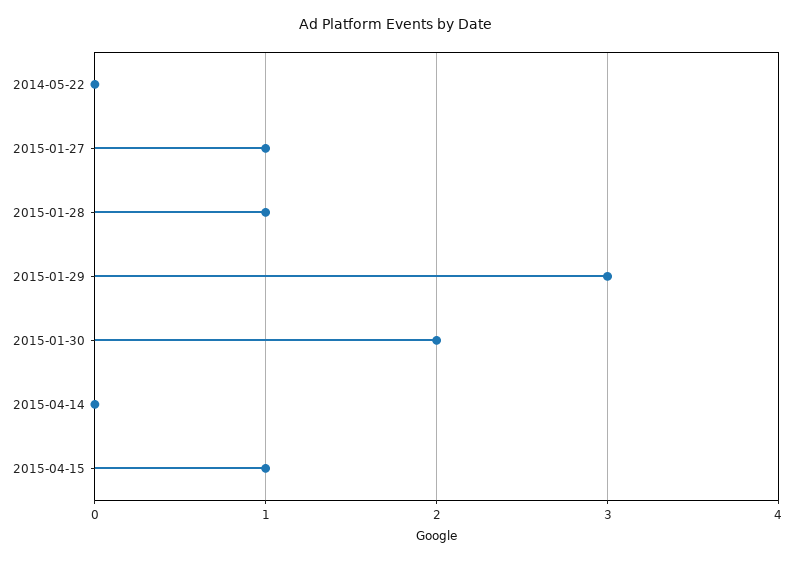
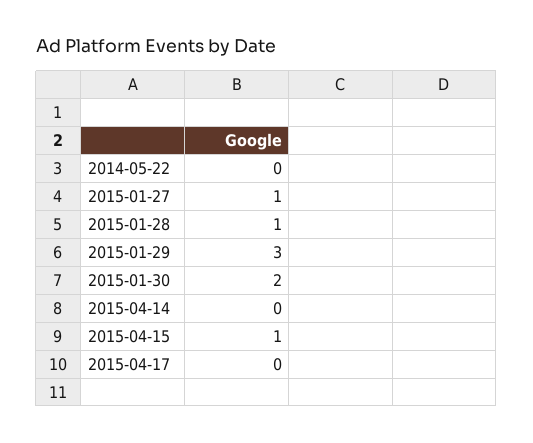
2015-04-17: none -> 0

